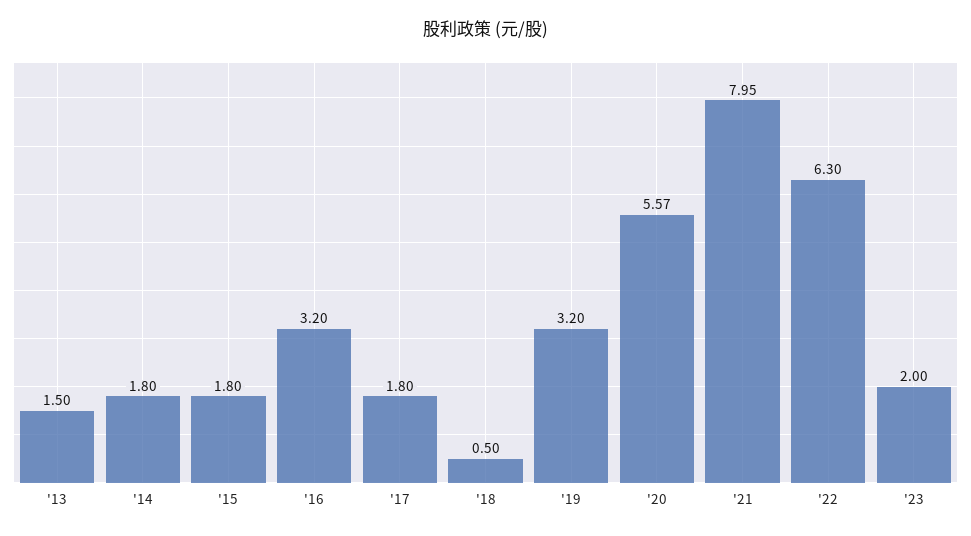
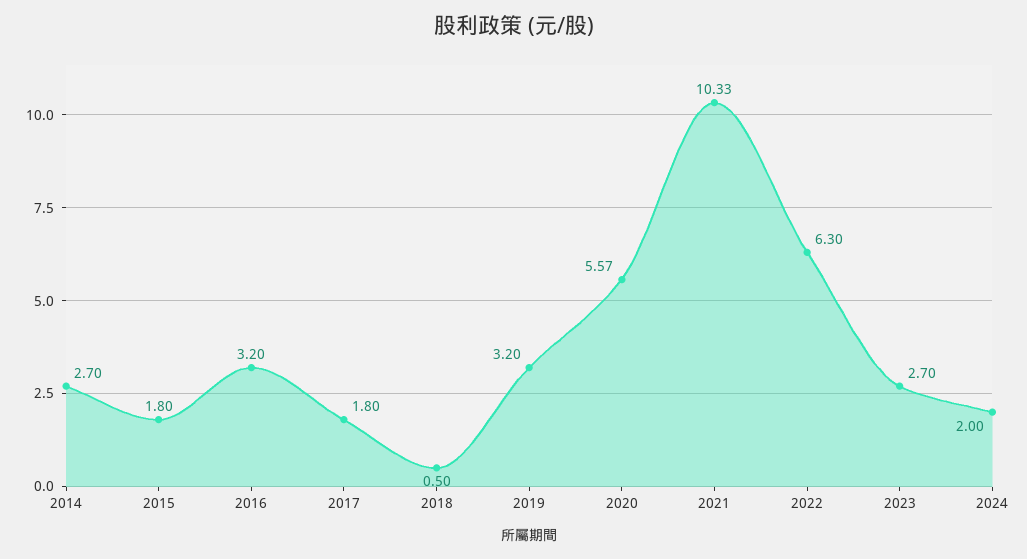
'13: 1.5 -> none
'14: 1.8 -> 2.7
'21: 7.95 -> 10.33
'23: 2 -> 2.7
2024: none -> 2

